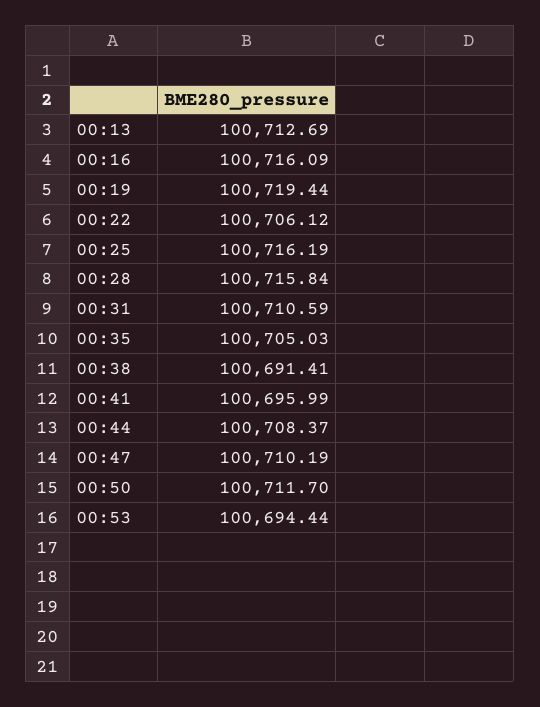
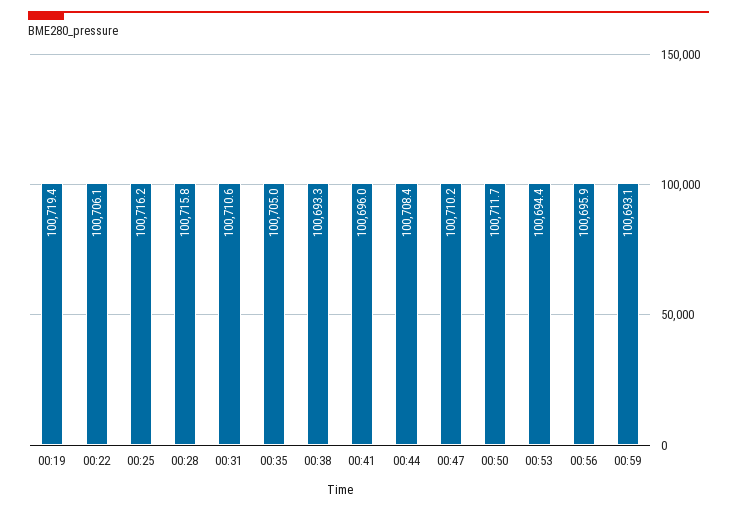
00:13: 100712.69 -> none
00:16: 100716.09 -> none
00:38: 100691.41 -> 100693.3
00:56: none -> 100695.9
00:59: none -> 100693.1

